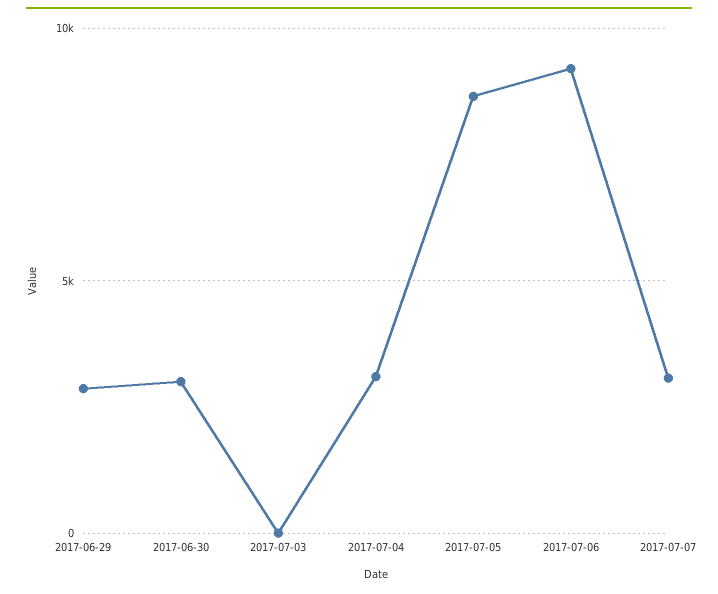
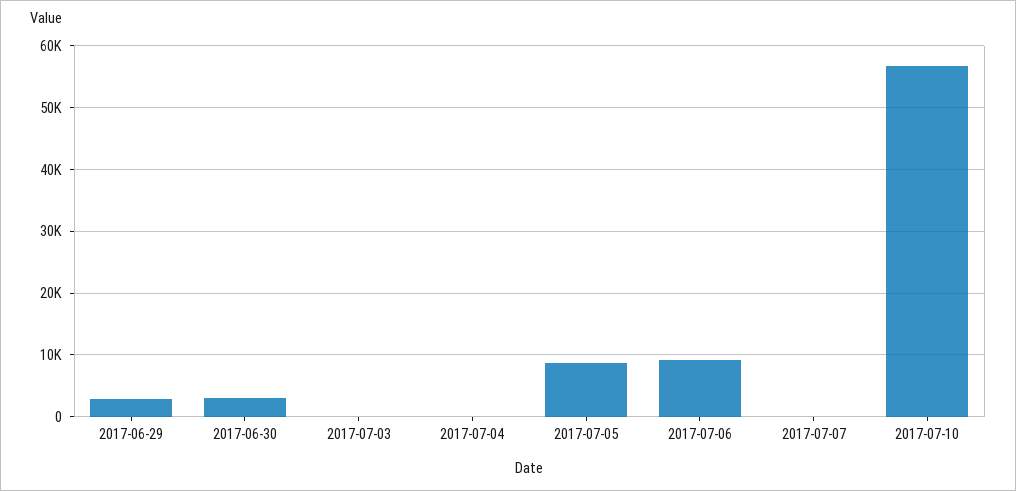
2017-07-04: 3000 -> 0
2017-07-07: 3000 -> 0
2017-07-10: none -> 57000

